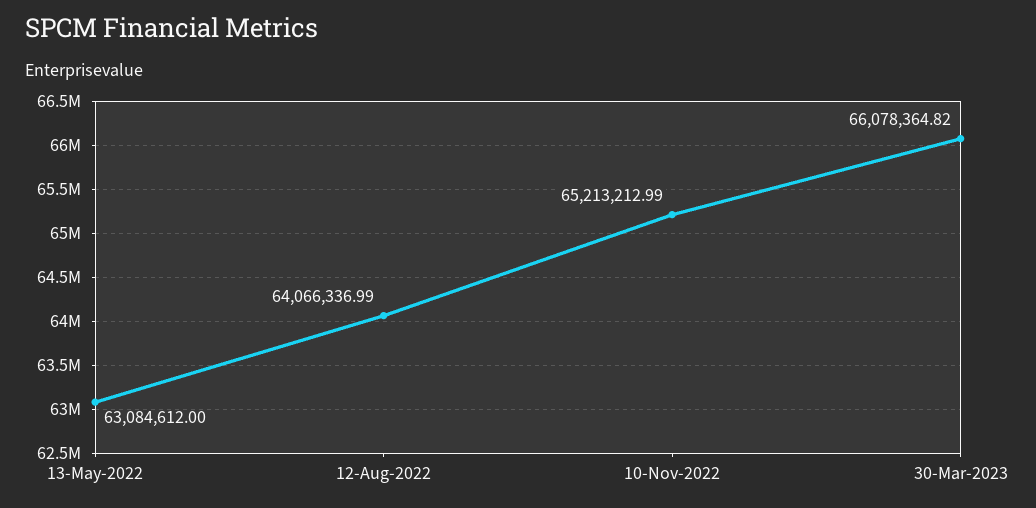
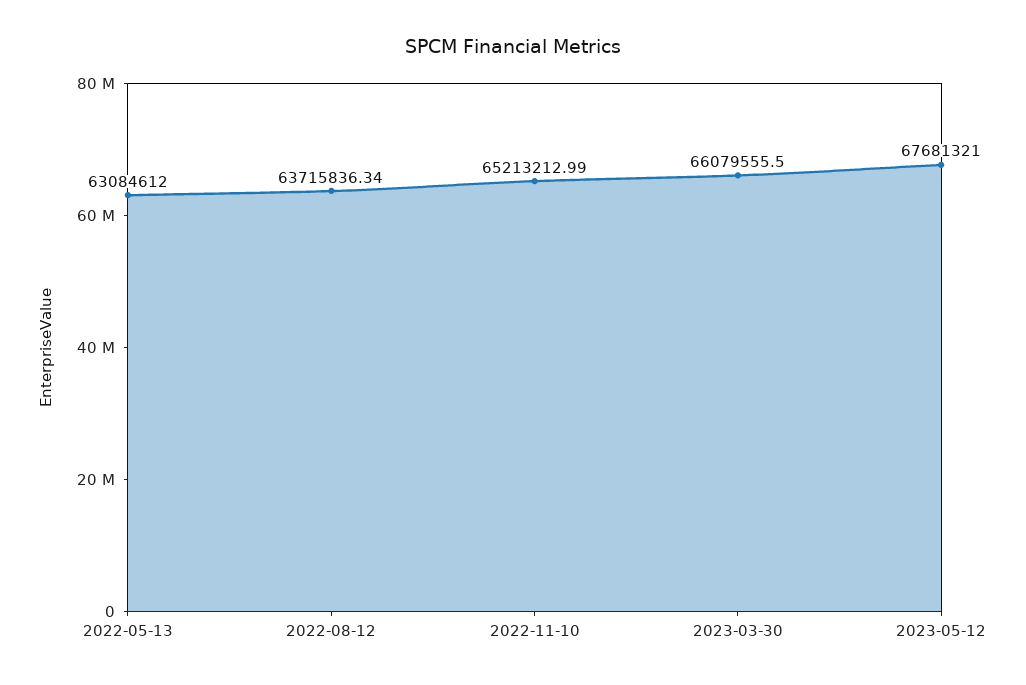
12-Aug-2022: 64066336.99 -> 63715836.34
30-Mar-2023: 66078364.82 -> 66079555.5
2023-05-12: none -> 67681321

